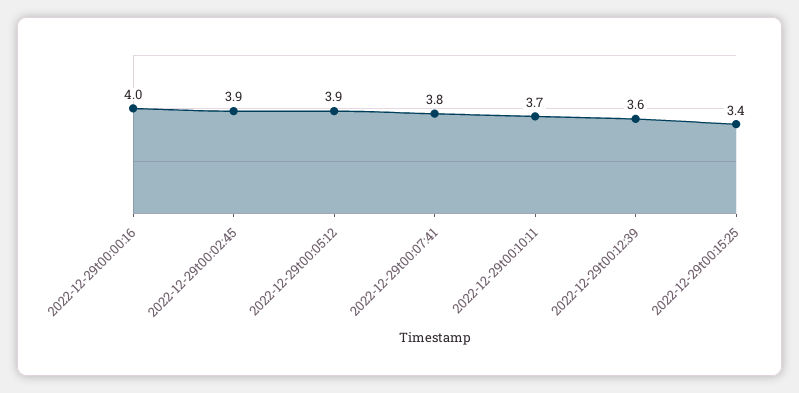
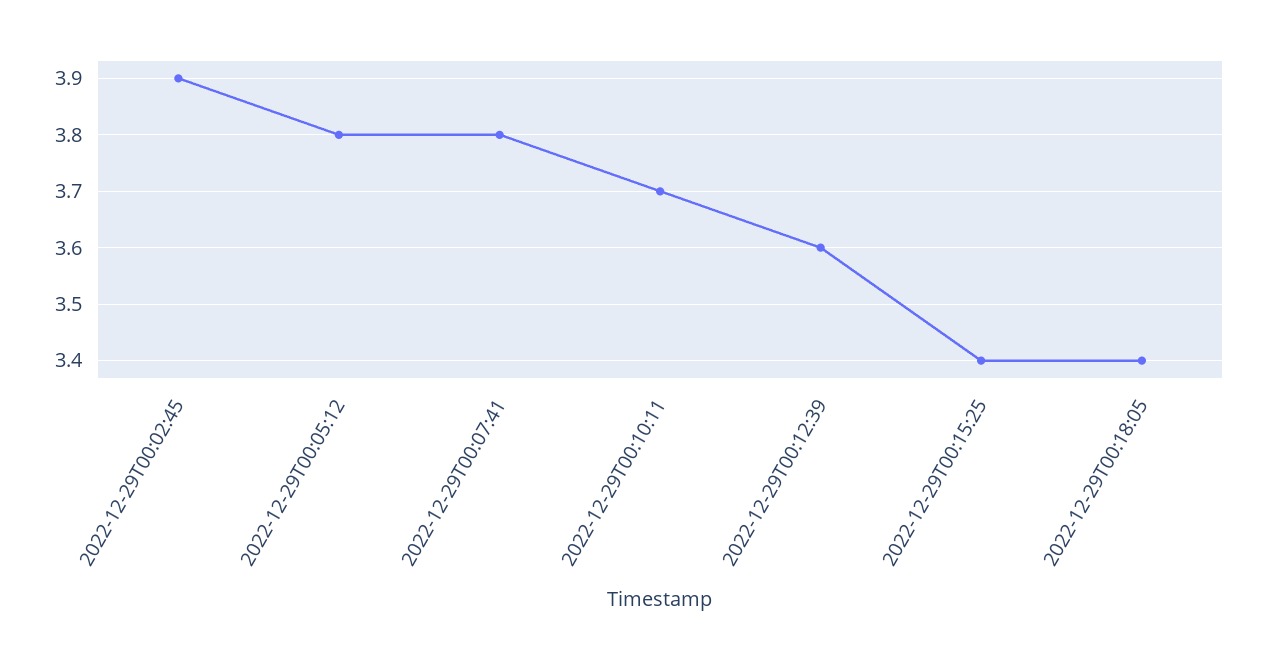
2022-12-29t00:00:16: 4 -> none
2022-12-29t00:05:12: 3.9 -> 3.8
2022-12-29T00:18:05: none -> 3.4

